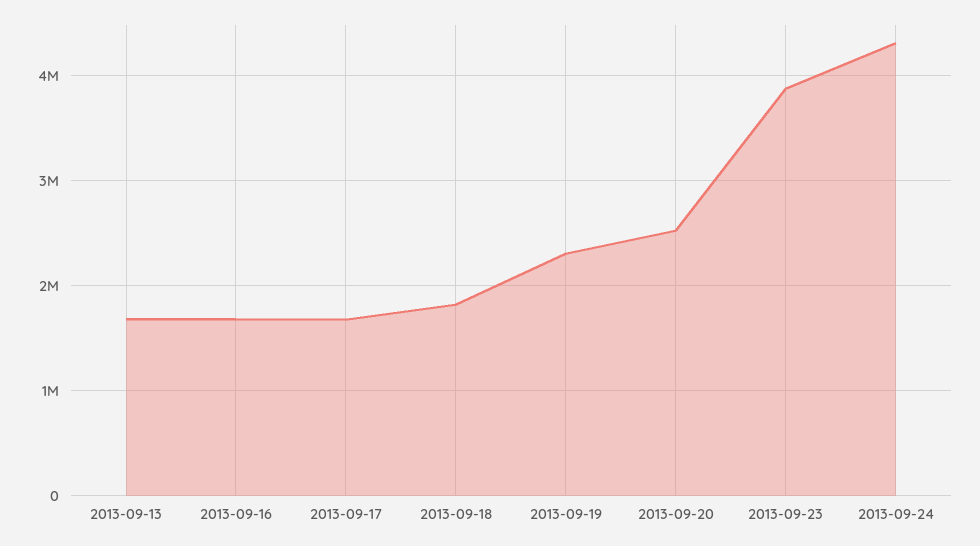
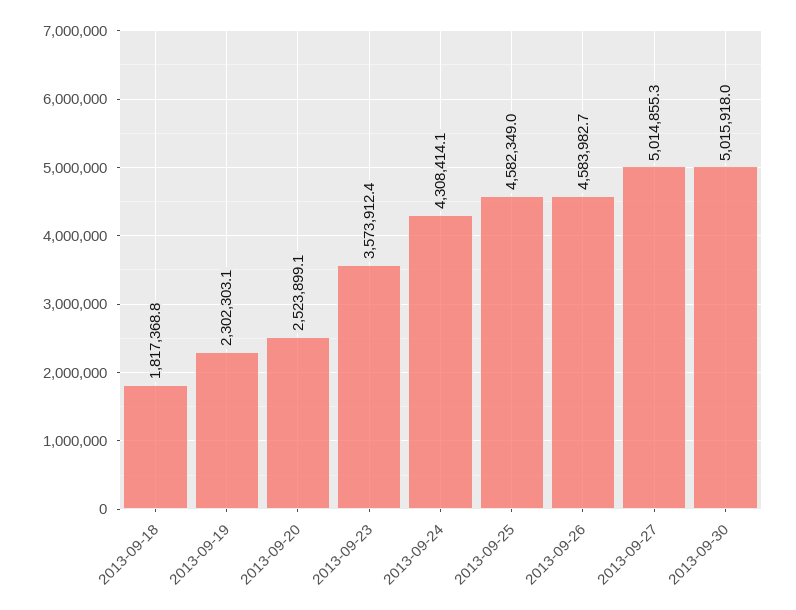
2013-09-13: 1700000 -> none
2013-09-16: 1700000 -> none
2013-09-17: 1700000 -> none
2013-09-23: 3900000 -> 3573912.4
2013-09-25: none -> 4582349
2013-09-26: none -> 4583982.7
2013-09-27: none -> 5014855.3
2013-09-30: none -> 5015918

